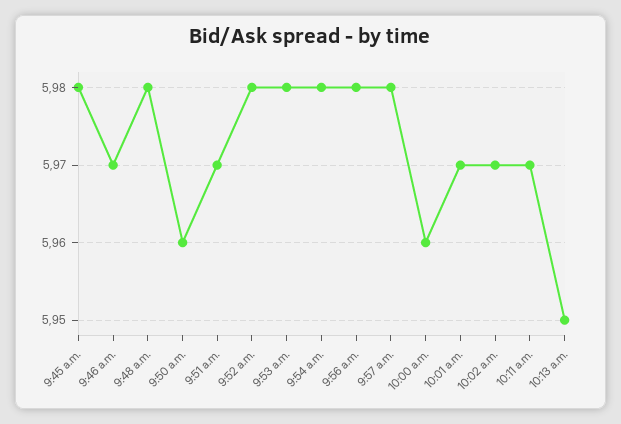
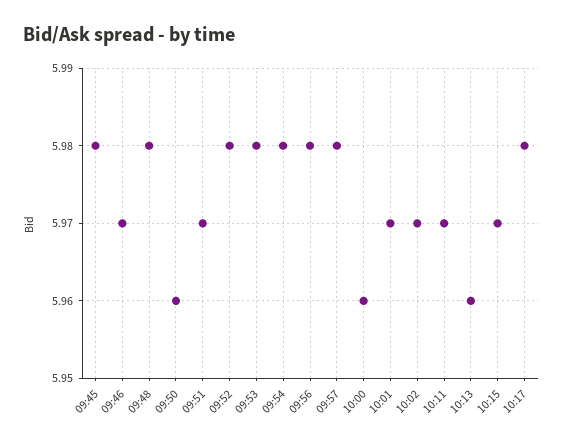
10:13 a.m.: 5.95 -> 5.96
10:15: none -> 5.97
10:17: none -> 5.98

